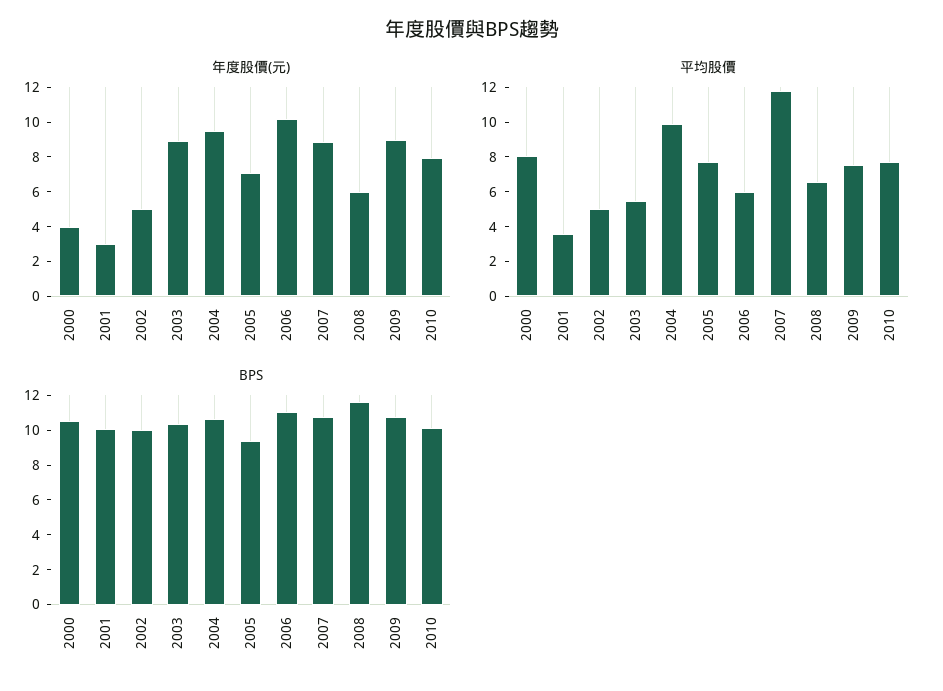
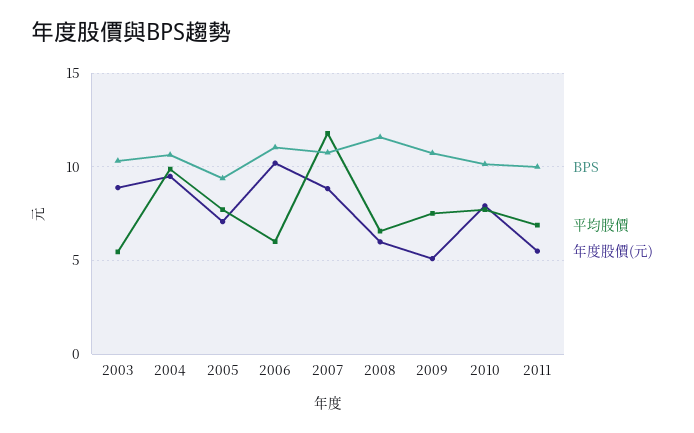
年度股價(元), 2000: 4 -> none
年度股價(元), 2001: 3 -> none
年度股價(元), 2002: 5 -> none
年度股價(元), 2009: 9 -> 5
平均股價, 2000: 8 -> none
平均股價, 2001: 3.5 -> none
平均股價, 2002: 5 -> none
BPS, 2000: 10.5 -> none
BPS, 2001: 10 -> none
BPS, 2002: 10 -> none
BPS, 2011: none -> 10
平均股價, 2011: none -> 7
年度股價(元), 2011: none -> 5.5

